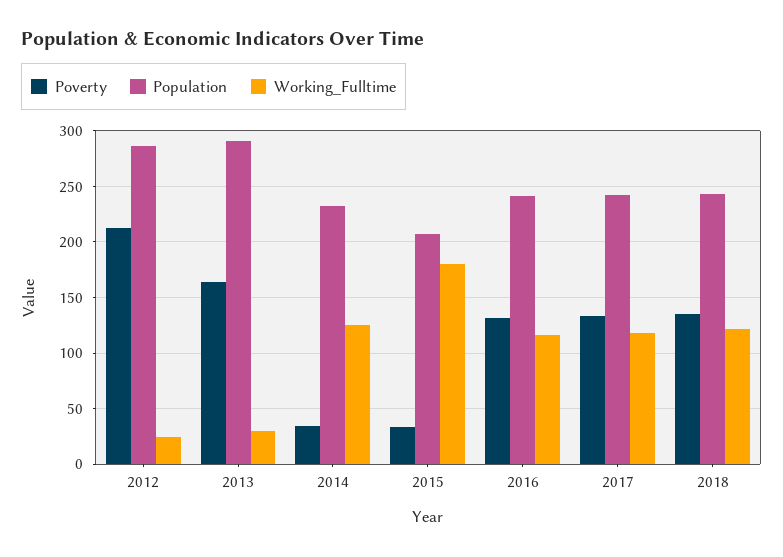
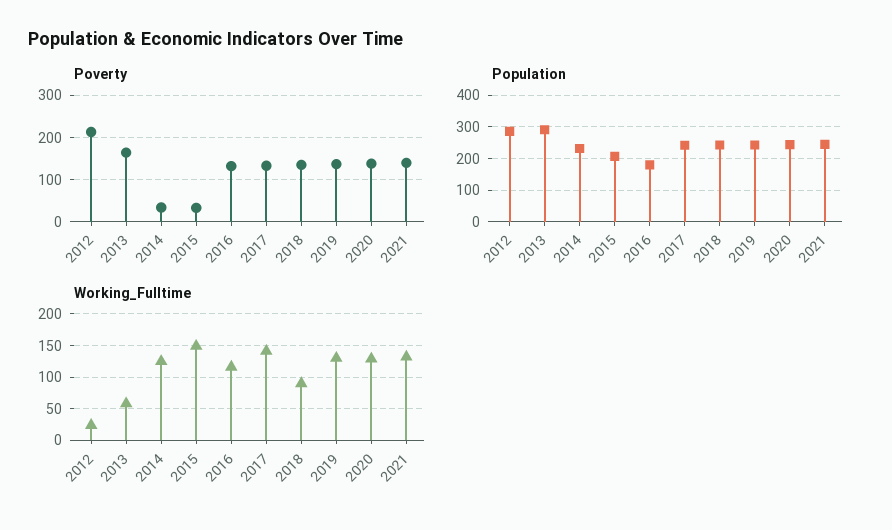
Working_Fulltime, 2013: 30 -> 60
Working_Fulltime, 2015: 180 -> 150
Population, 2016: 240 -> 180
Working_Fulltime, 2017: 120 -> 140
Working_Fulltime, 2018: 120 -> 90
Poverty, 2019: none -> 140
Poverty, 2020: none -> 140
Poverty, 2021: none -> 140
Population, 2019: none -> 240
Population, 2020: none -> 240
Population, 2021: none -> 240
Working_Fulltime, 2019: none -> 130
Working_Fulltime, 2020: none -> 130
Working_Fulltime, 2021: none -> 130

